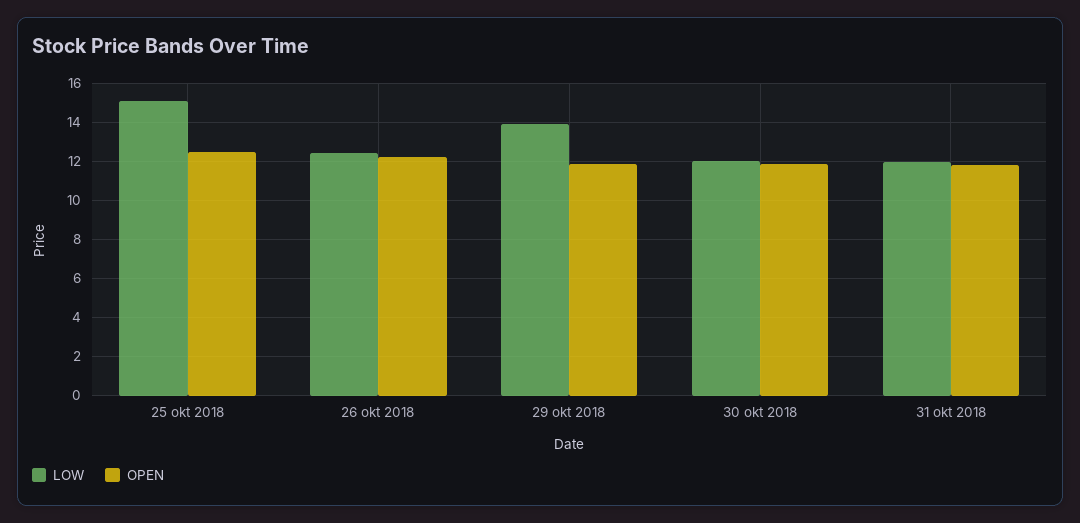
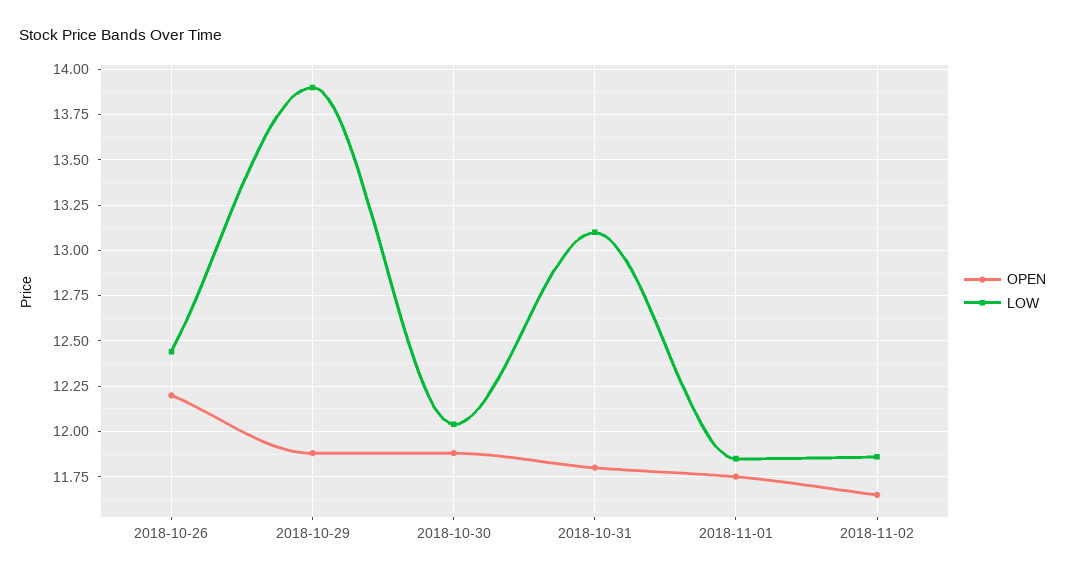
LOW, 25 okt 2018: 15 -> none
OPEN, 25 okt 2018: 12.5 -> none
LOW, 31 okt 2018: 12 -> 13.1
OPEN, 2018-11-01: none -> 11.75
LOW, 2018-11-01: none -> 11.85
OPEN, 2018-11-02: none -> 11.65
LOW, 2018-11-02: none -> 11.85

